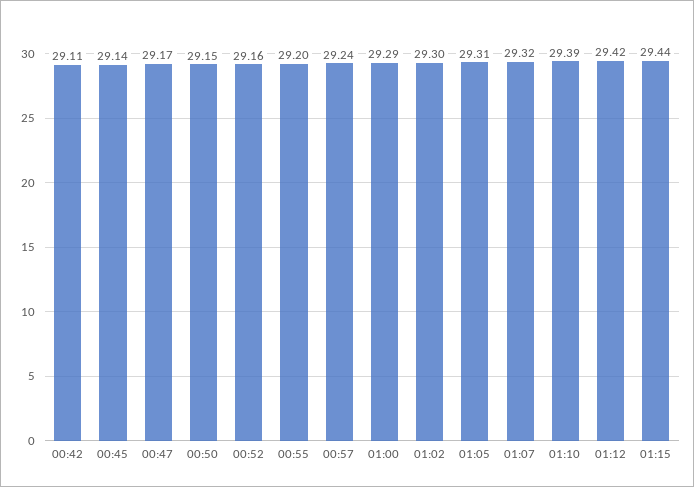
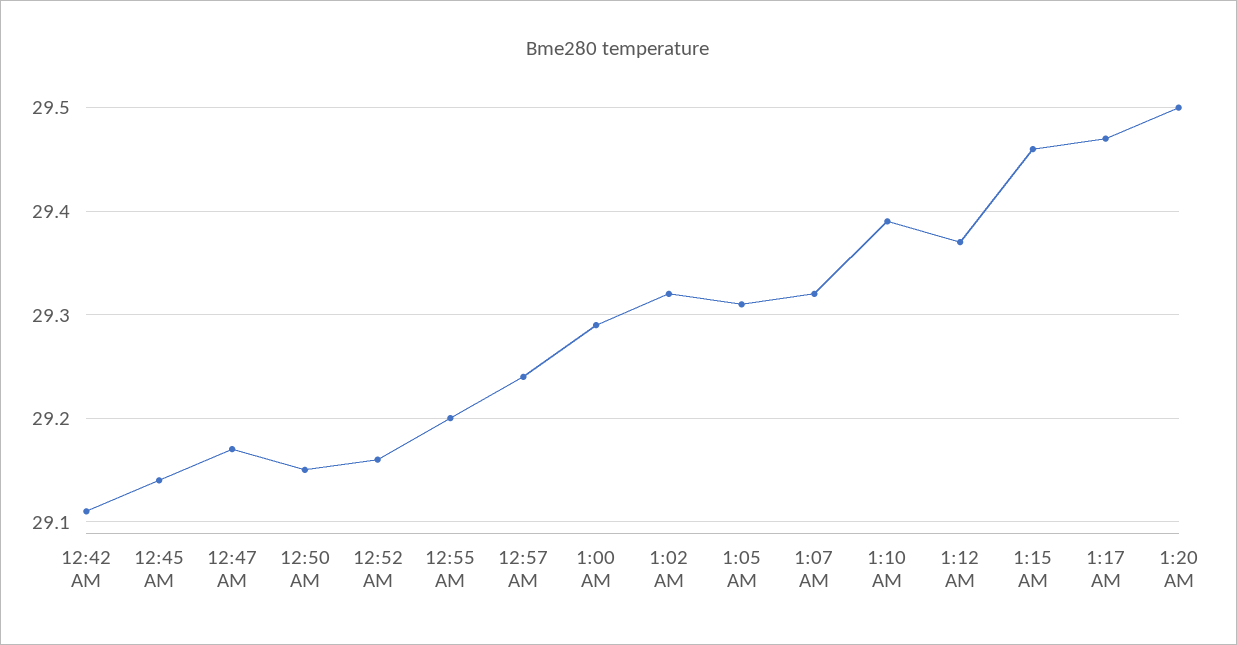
01:02: 29.3 -> 29.32
01:12: 29.42 -> 29.37
01:15: 29.44 -> 29.46
1:17 AM: none -> 29.47
1:20 AM: none -> 29.5

